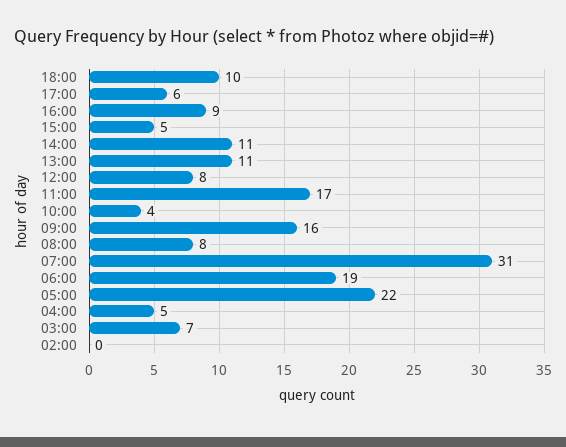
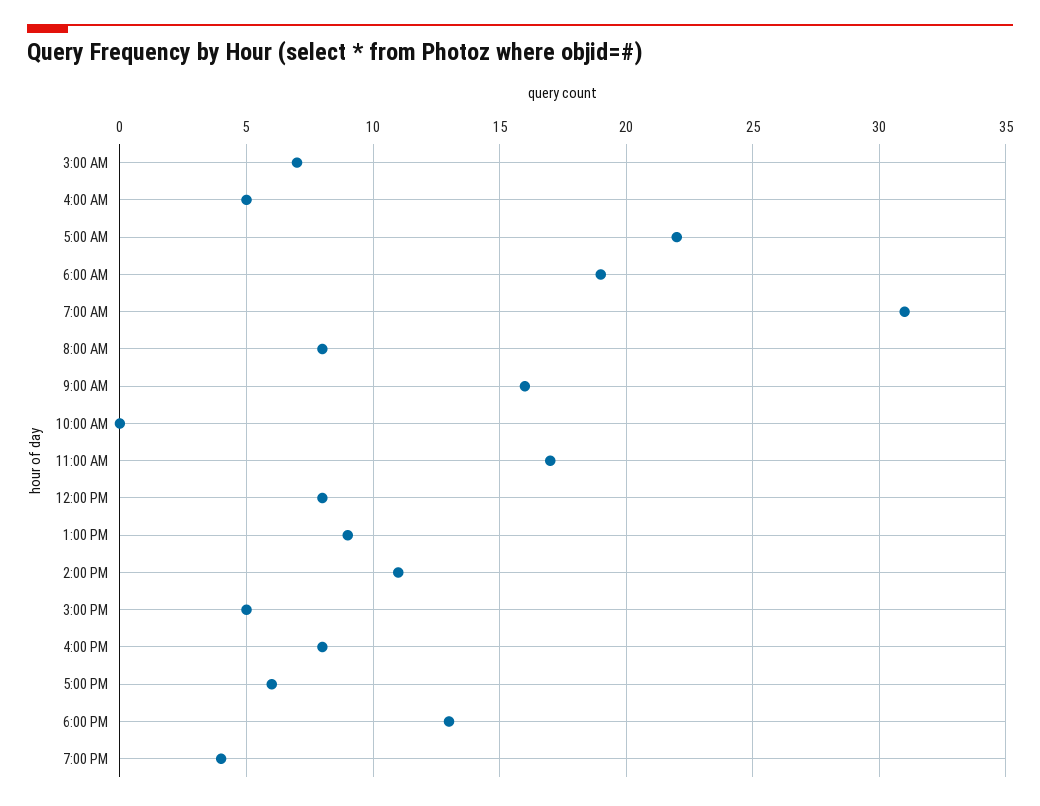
18:00: 10 -> 13
16:00: 9 -> 8
13:00: 11 -> 9
10:00: 4 -> 0
02:00: 0 -> none
7:00 PM: none -> 4

